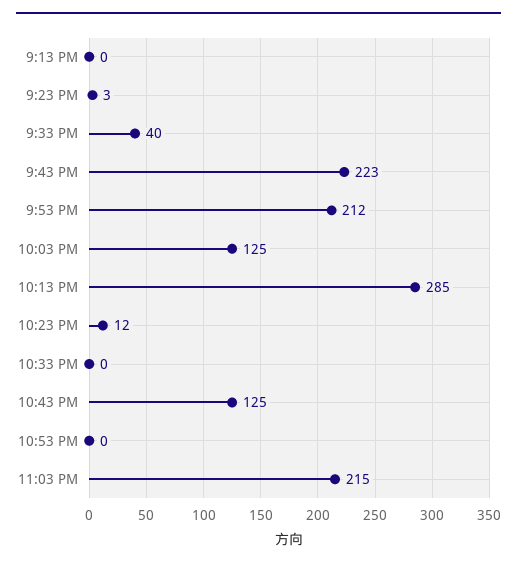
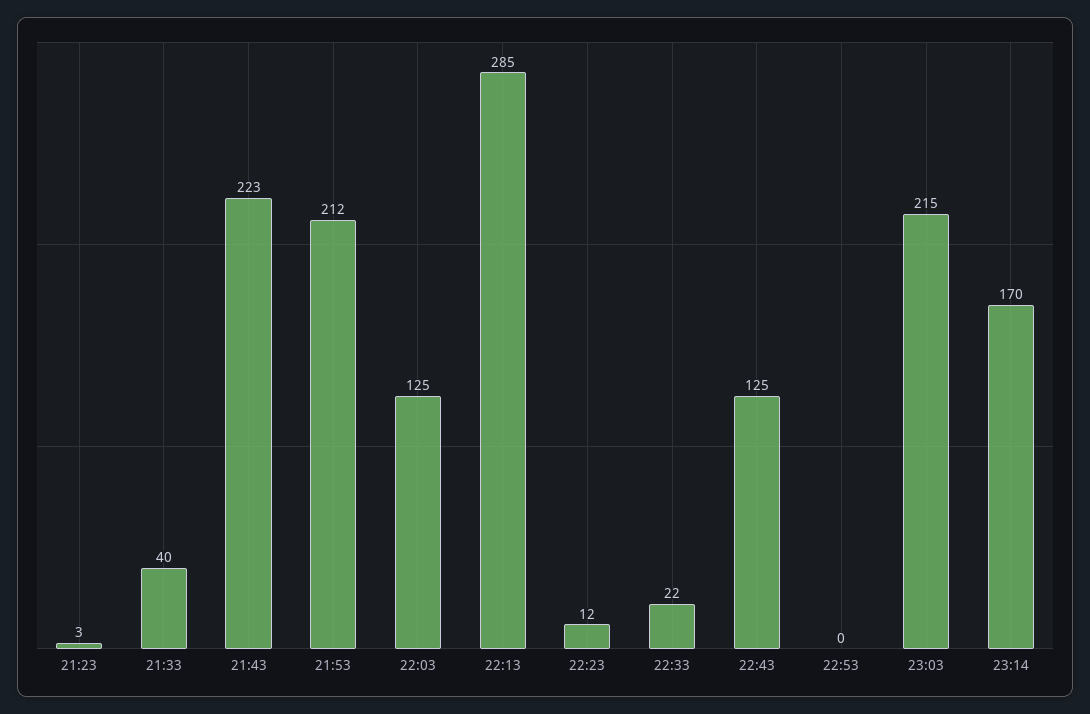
9:13 PM: 0 -> none
10:33 PM: 0 -> 22
23:14: none -> 170

